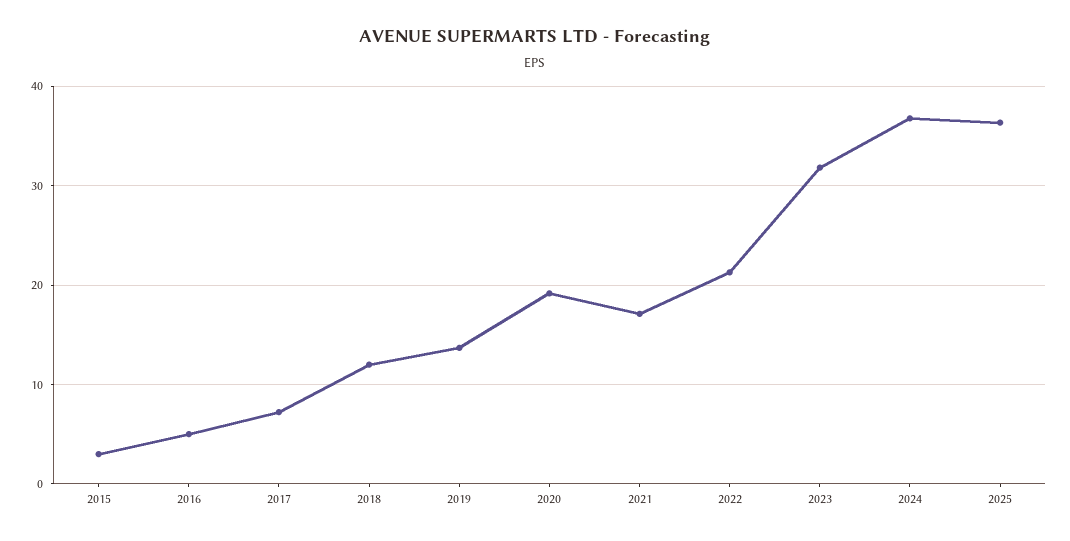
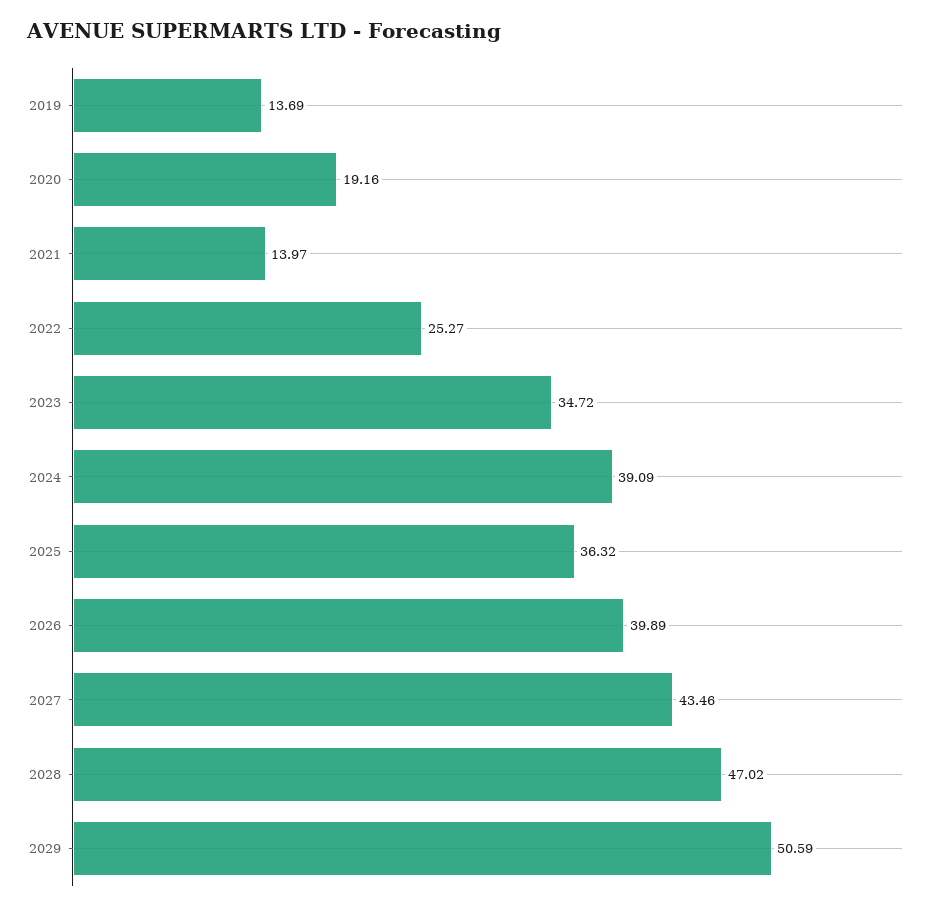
2015: 3 -> none
2016: 5 -> none
2017: 7 -> none
2018: 12 -> none
2021: 17 -> 13.97
2022: 21 -> 25.27
2023: 32 -> 34.72
2024: 37 -> 39.09
2026: none -> 39.89
2027: none -> 43.46
2028: none -> 47.02
2029: none -> 50.59

